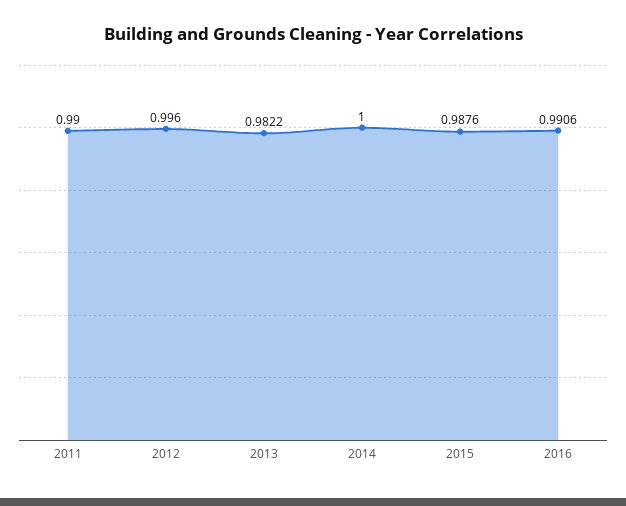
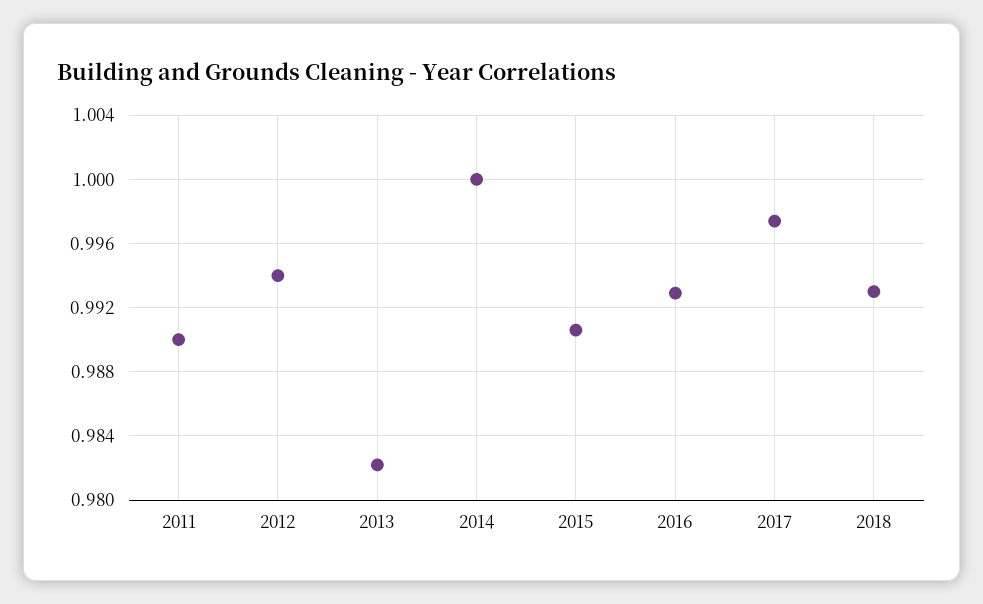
2012: 0.996 -> 0.994
2015: 0.9876 -> 0.9905
2016: 0.9906 -> 0.993
2017: none -> 0.9975
2018: none -> 0.993

